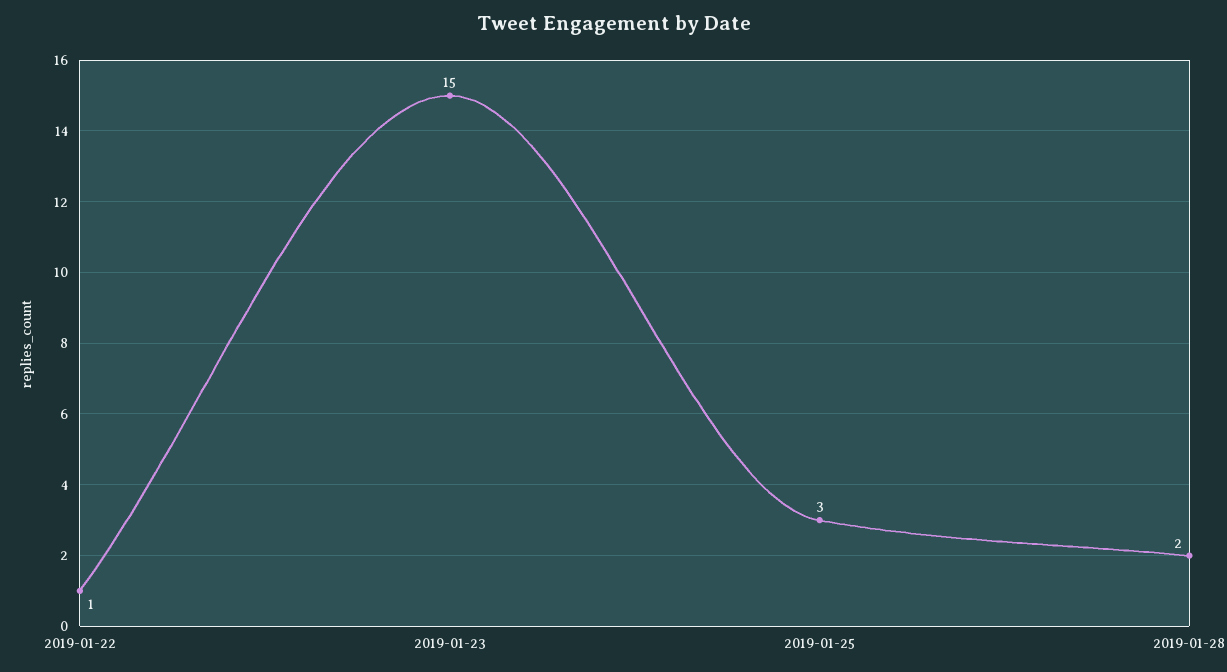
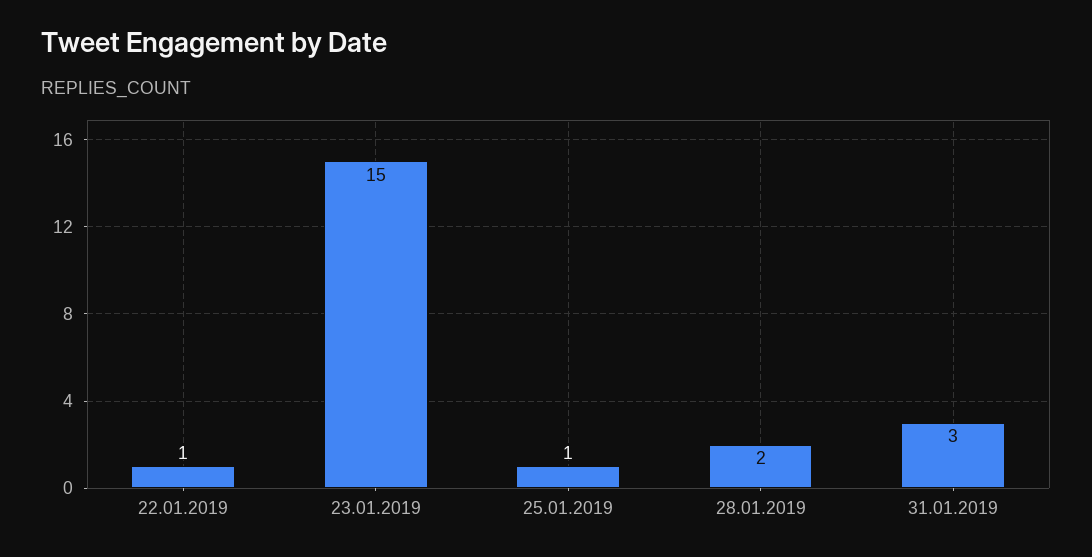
2019-01-25: 3 -> 1
31.01.2019: none -> 3

